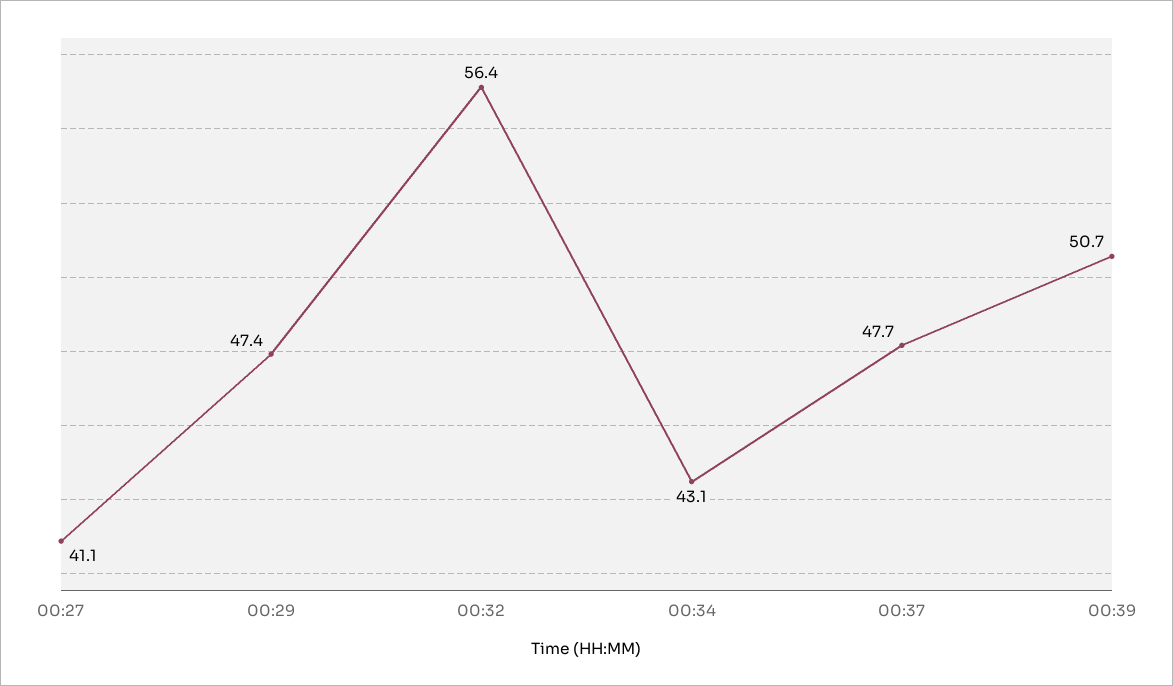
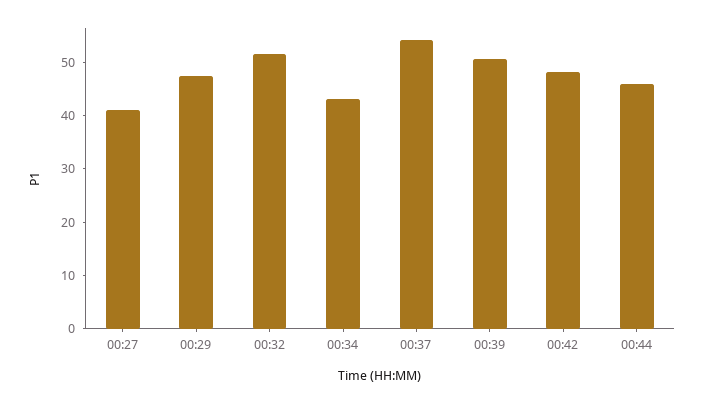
00:32: 56.4 -> 52
00:37: 47.7 -> 54
00:42: none -> 48
00:44: none -> 46

